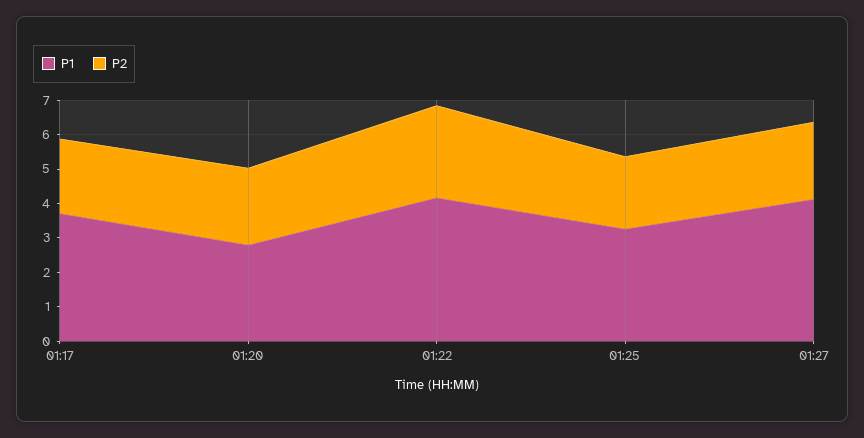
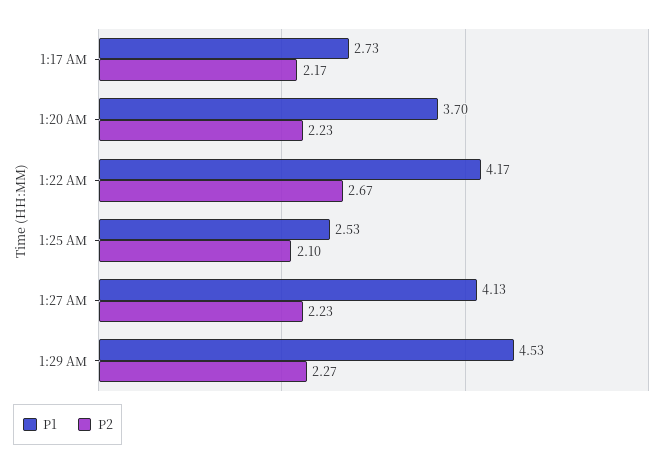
P1, 01:17: 3.75 -> 2.73
P1, 01:20: 2.75 -> 3.7
P1, 01:25: 3.25 -> 2.53
P1, 1:29 AM: none -> 4.53
P2, 1:29 AM: none -> 2.27

